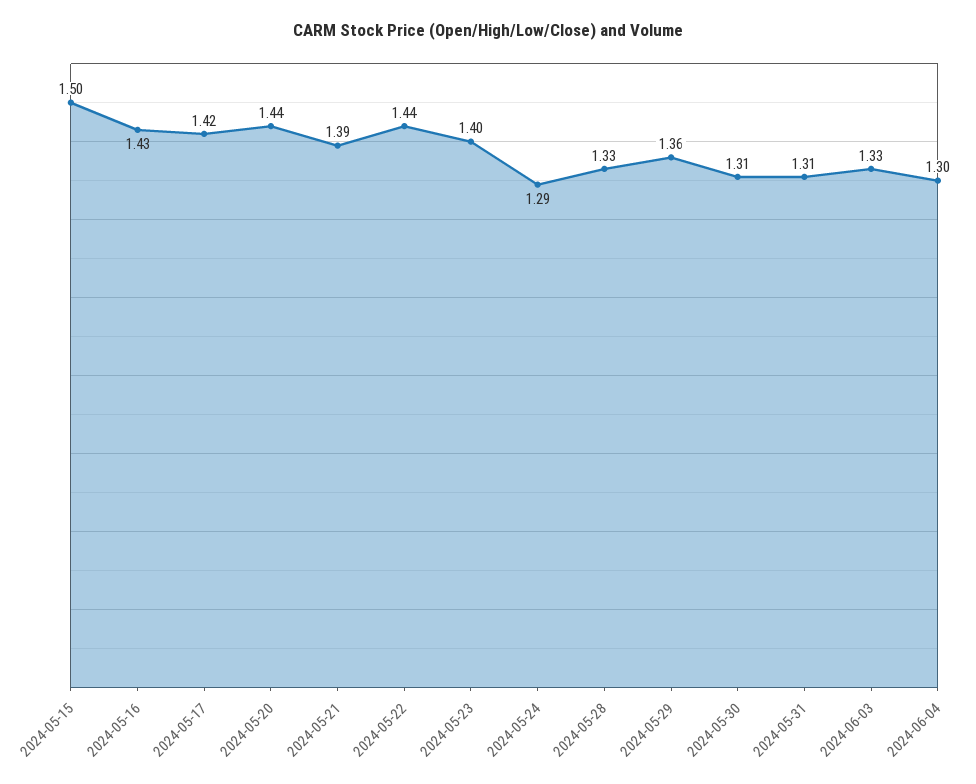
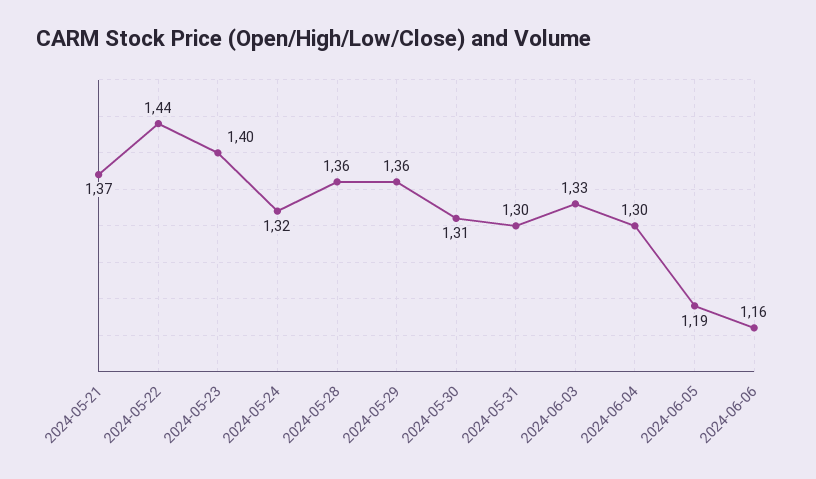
2024-05-15: 1.5 -> none
2024-05-16: 1.43 -> none
2024-05-17: 1.42 -> none
2024-05-20: 1.44 -> none
2024-05-21: 1.39 -> 1.37
2024-05-24: 1.29 -> 1.32
2024-05-28: 1.33 -> 1.36
2024-05-31: 1.31 -> 1.3
2024-06-05: none -> 1.19
2024-06-06: none -> 1.16

